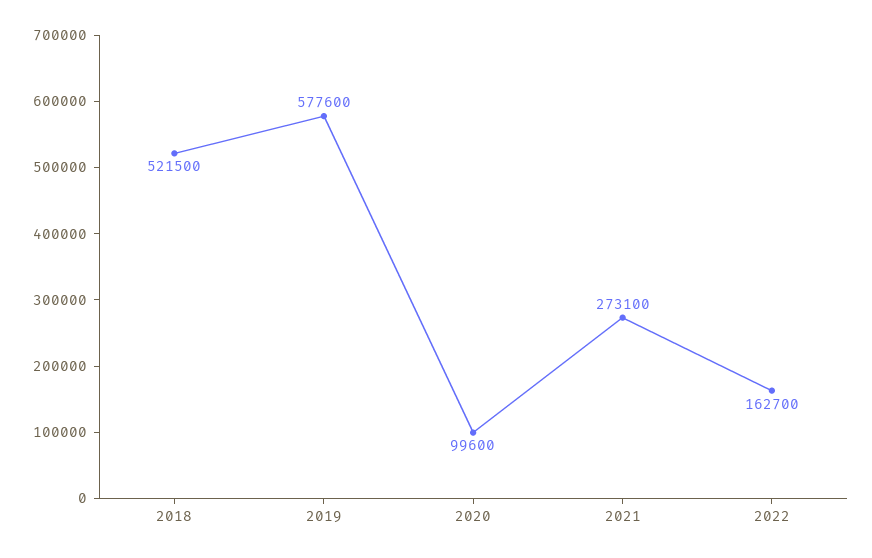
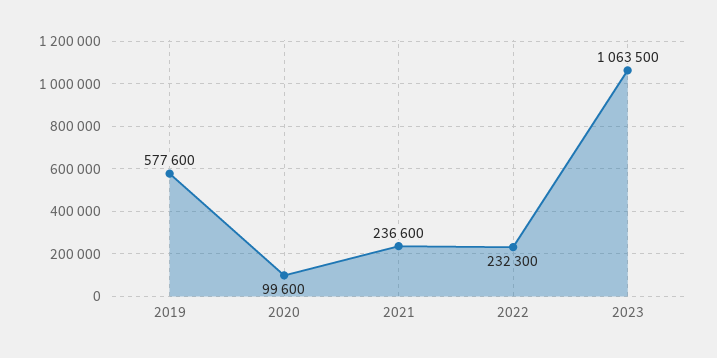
2018: 521500 -> none
2021: 273100 -> 236600
2022: 162700 -> 232300
2023: none -> 1063500

